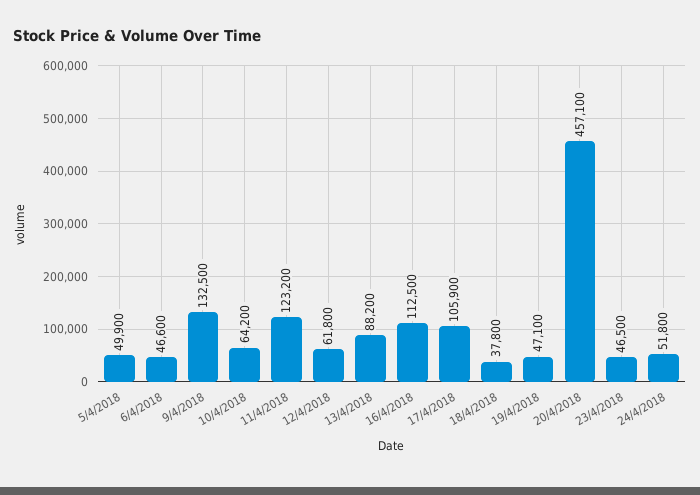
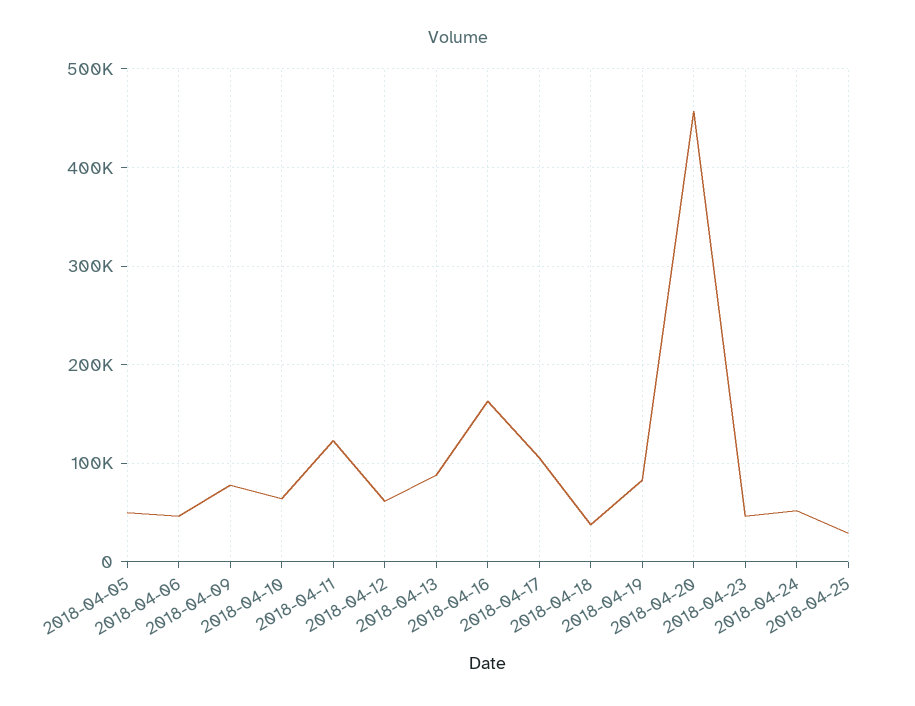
9/4/2018: 132500 -> 80000
16/4/2018: 112500 -> 160000
19/4/2018: 47100 -> 80000
2018-04-25: none -> 30000

